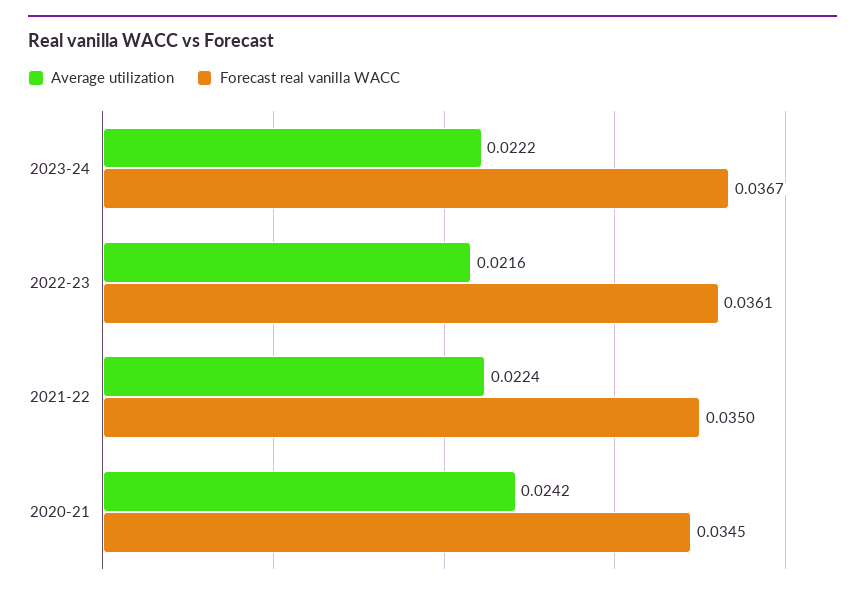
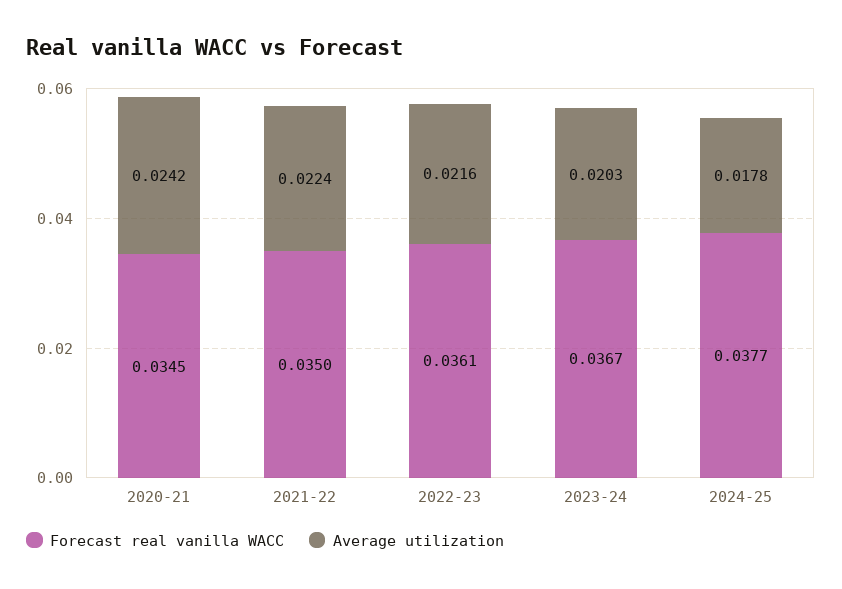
Average utilization, 2023-24: 0.0222 -> 0.0203
Forecast real vanilla WACC, 2024-25: none -> 0.0377
Average utilization, 2024-25: none -> 0.0178

